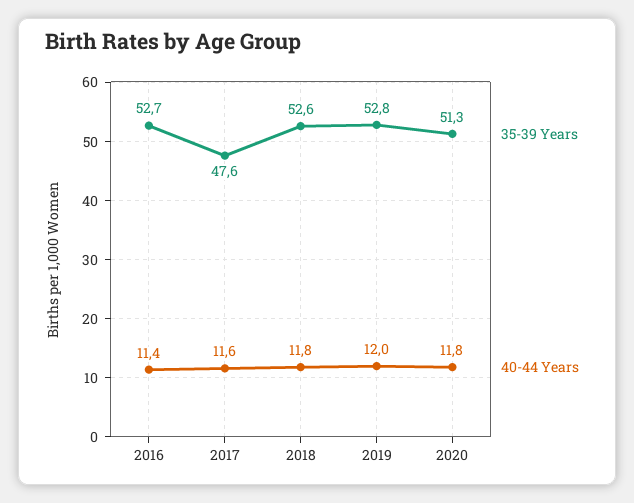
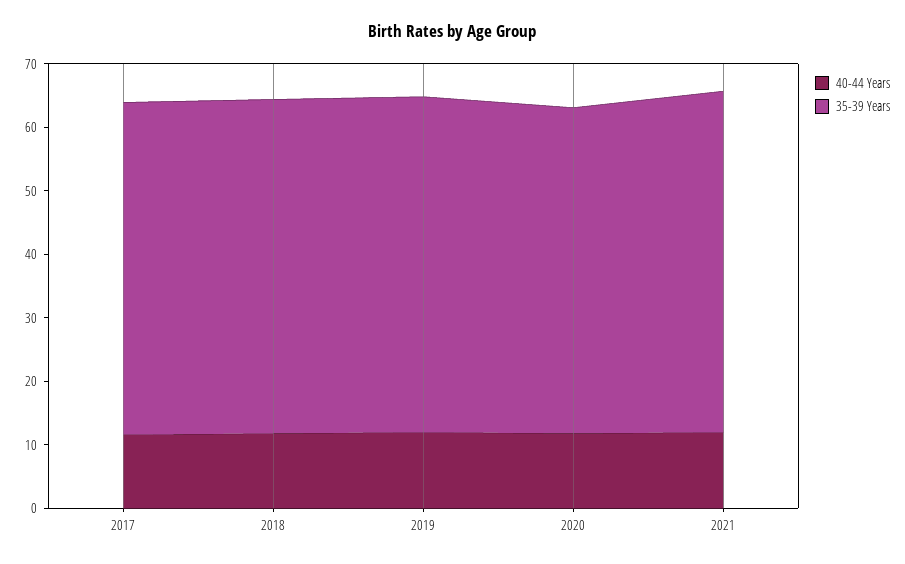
35-39 Years, 2016: 52.7 -> none
40-44 Years, 2016: 11.4 -> none
35-39 Years, 2017: 47.6 -> 52
40-44 Years, 2021: none -> 12
35-39 Years, 2021: none -> 54

